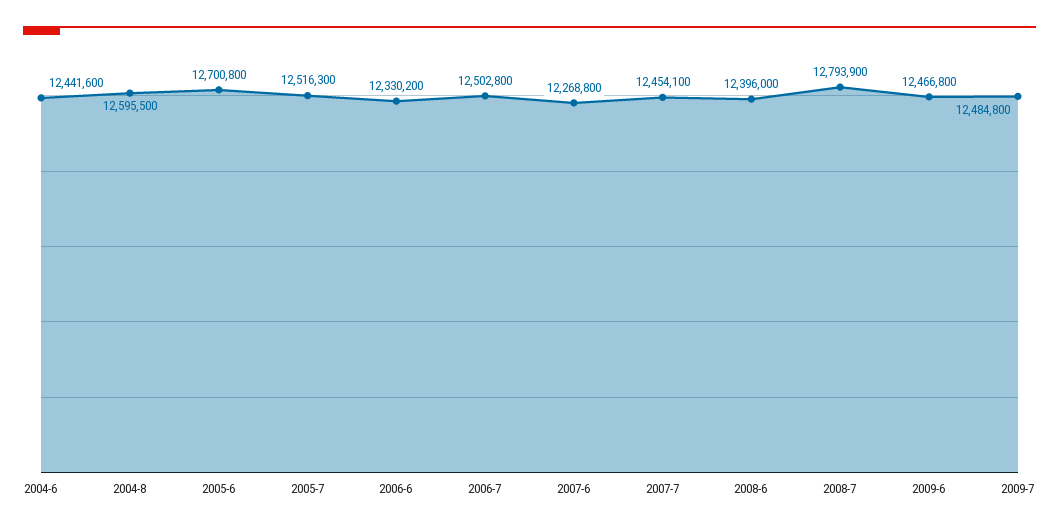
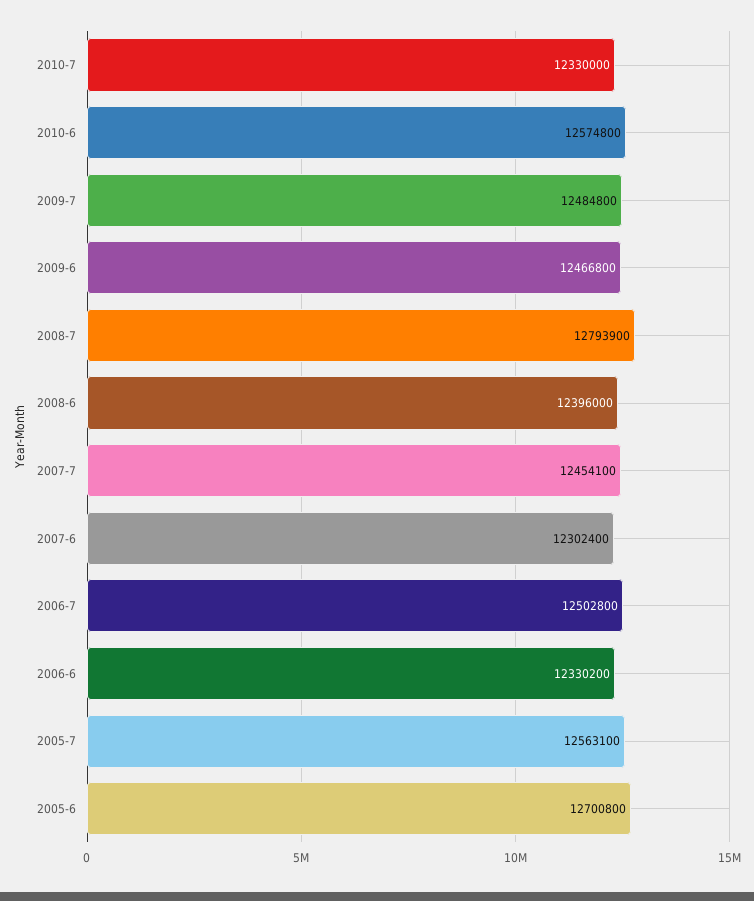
2004-6: 12441600 -> none
2004-8: 12595500 -> none
2005-7: 12516300 -> 12563100
2007-6: 12268800 -> 12302400
2010-7: none -> 12330000
2010-6: none -> 12574800

